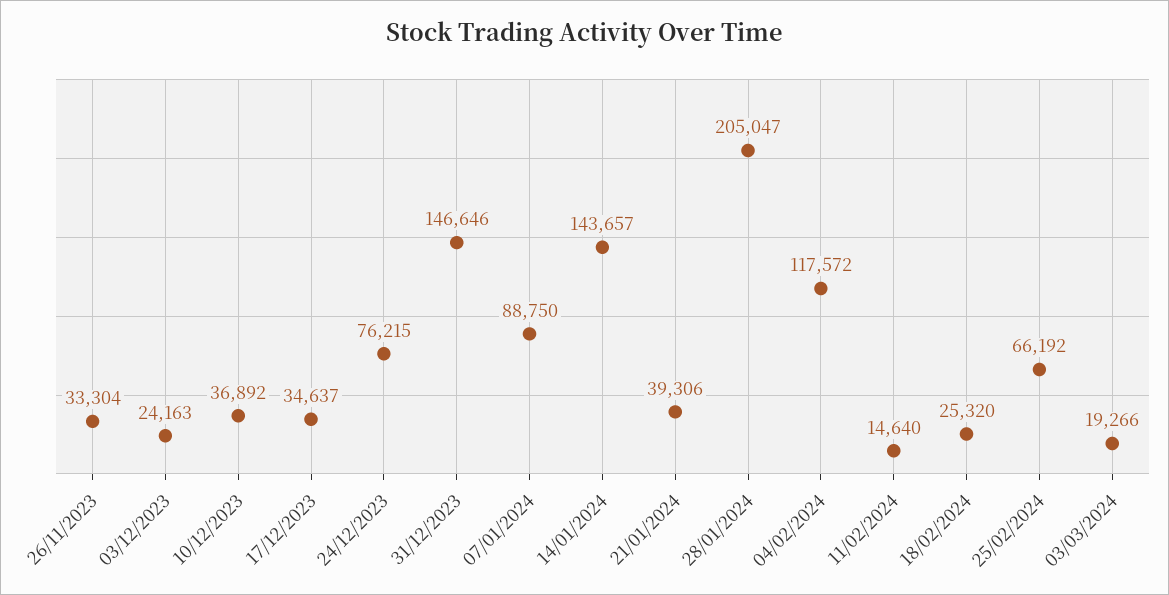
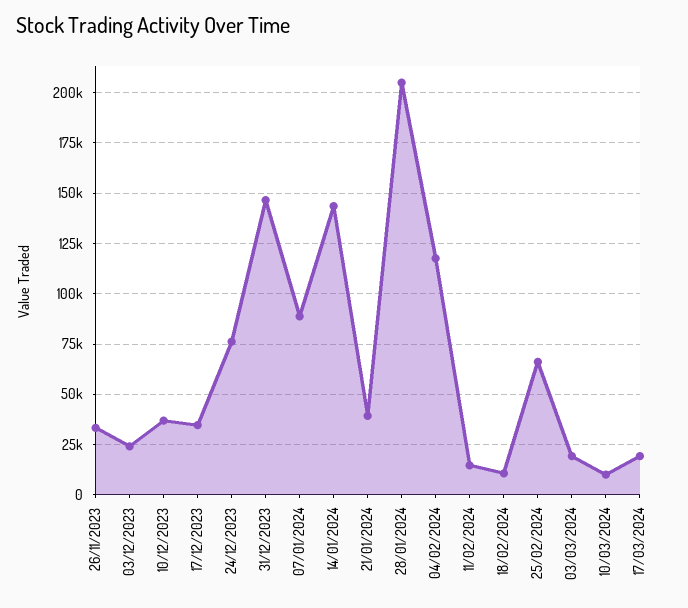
18/02/2024: 25320 -> 10000
10/03/2024: none -> 10000
17/03/2024: none -> 20000

